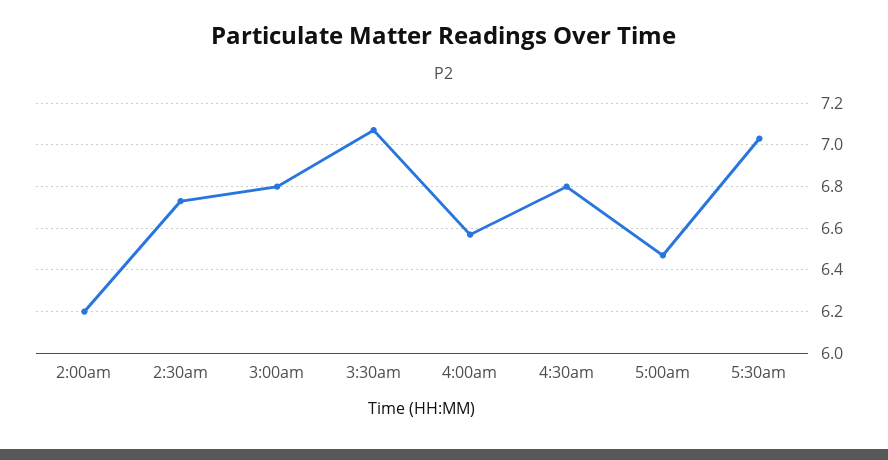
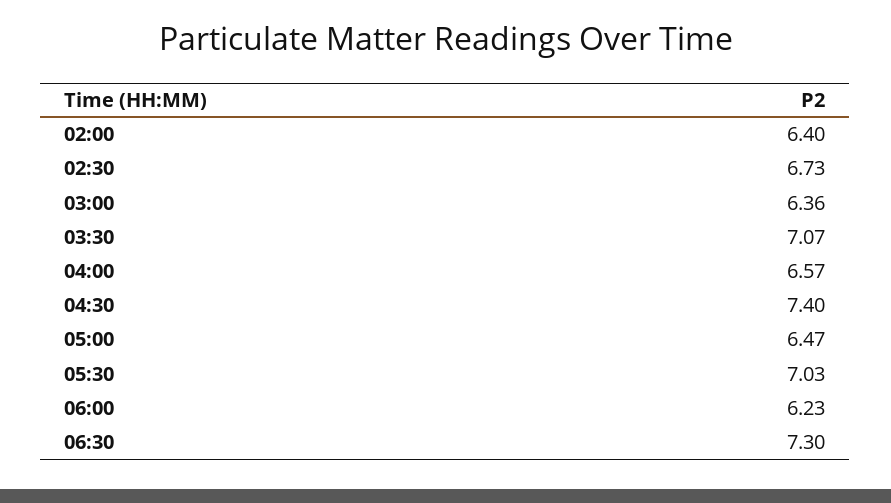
2:00am: 6.2 -> 6.4
3:00am: 6.8 -> 6.36
4:30am: 6.8 -> 7.4
06:00: none -> 6.23
06:30: none -> 7.3

